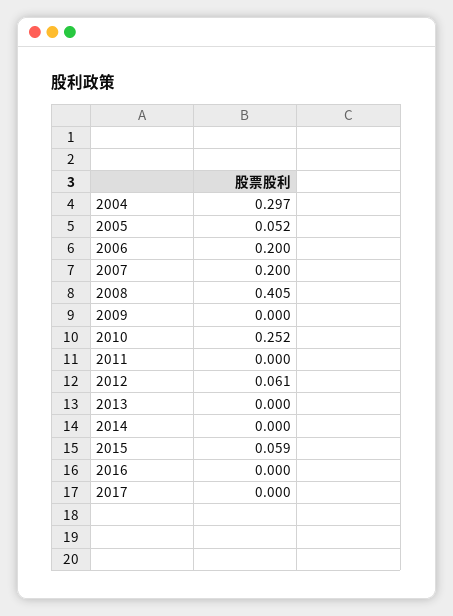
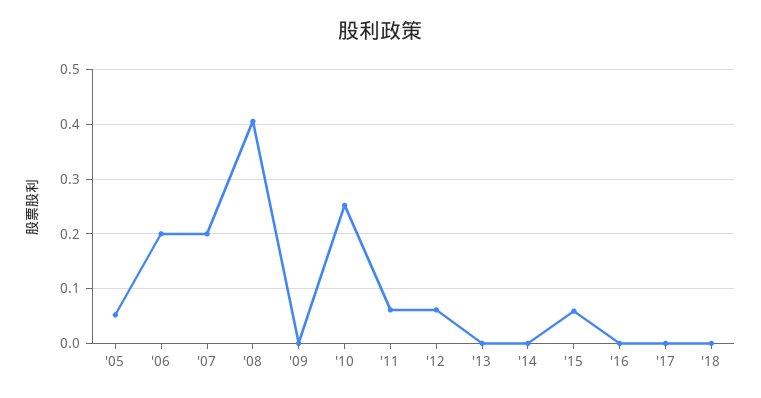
2004: 0.297 -> none
2011: 0 -> 0.06
'18: none -> 0

